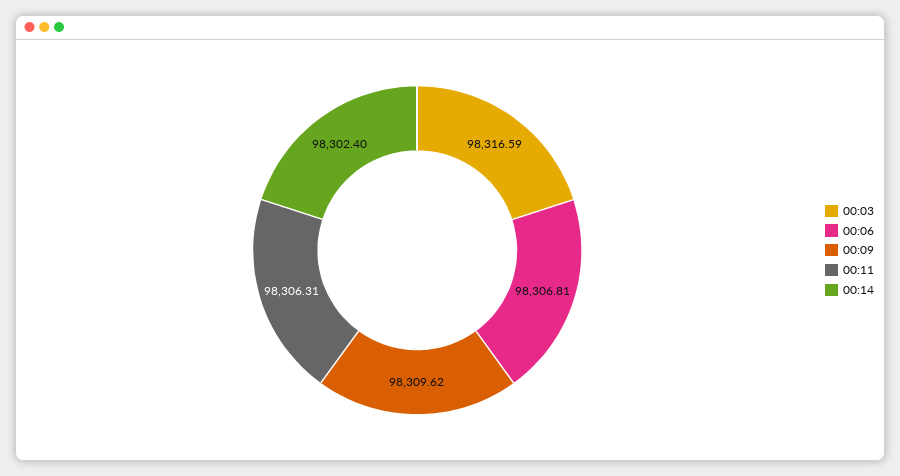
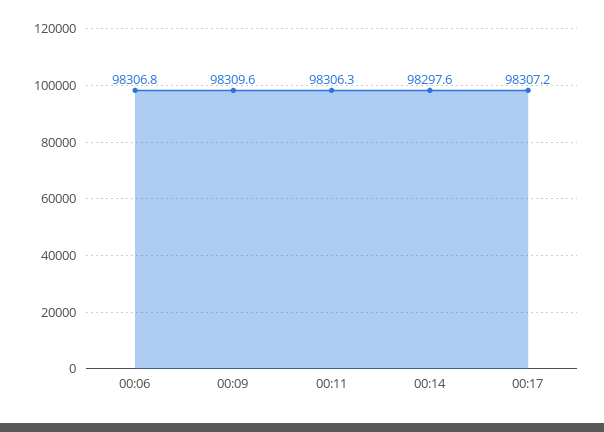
00:03: 98316.59 -> none
00:14: 98302.4 -> 98297.6
00:17: none -> 98307.2

